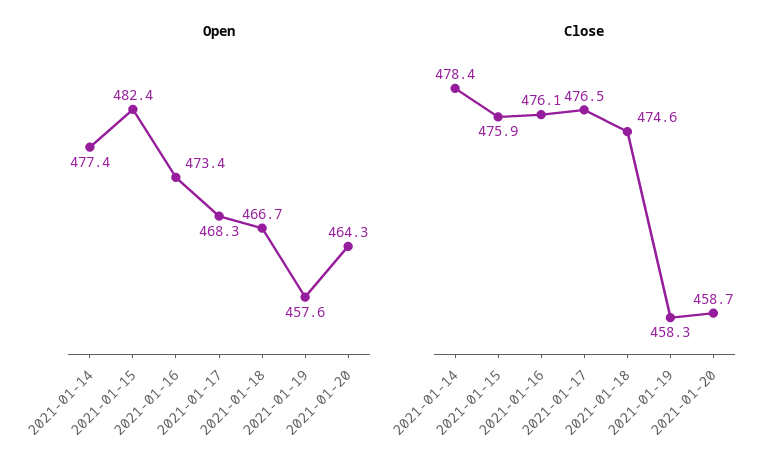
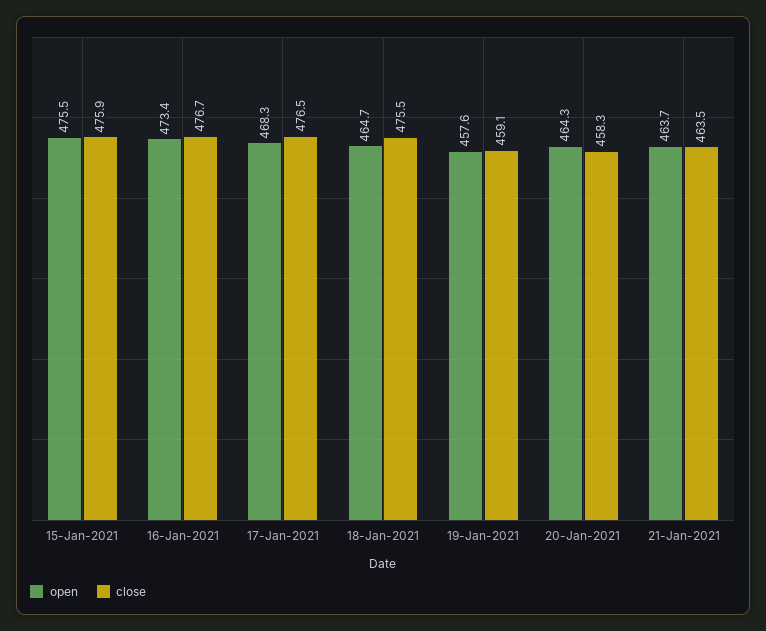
Open, 2021-01-14: 477.4 -> none
Open, 2021-01-15: 482.4 -> 475.5
Open, 2021-01-18: 466.7 -> 464.7
Close, 2021-01-14: 478.4 -> none
Close, 2021-01-16: 476.1 -> 476.7
Close, 2021-01-18: 474.6 -> 475.5
Close, 2021-01-19: 458.3 -> 459.1
Close, 2021-01-20: 458.7 -> 458.3
Open, 21-Jan-2021: none -> 463.7
Close, 21-Jan-2021: none -> 463.5

